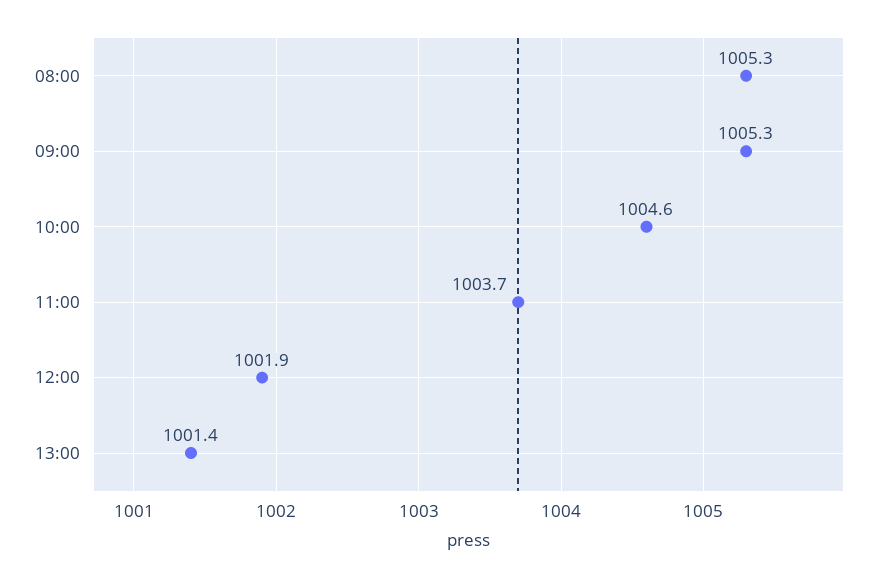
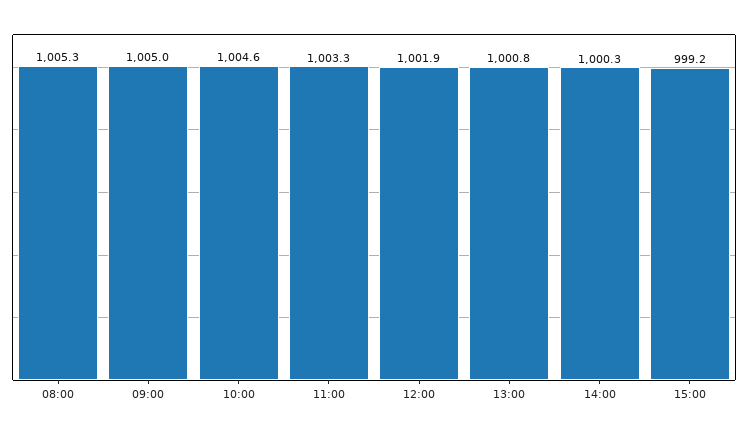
09:00: 1005.3 -> 1005
11:00: 1003.7 -> 1003.3
13:00: 1001.4 -> 1000.8
14:00: none -> 1000.3
15:00: none -> 999.2

